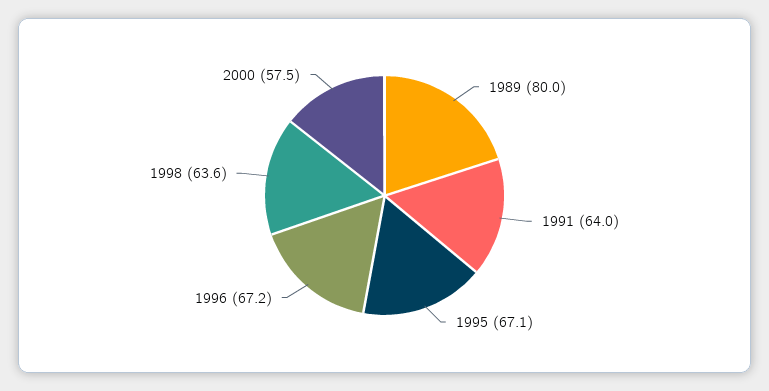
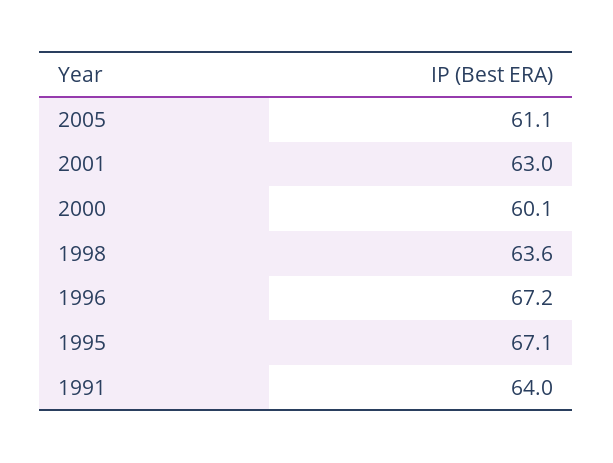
1989: 80 -> none
2000: 57.5 -> 60.1
2005: none -> 61.1
2001: none -> 63

